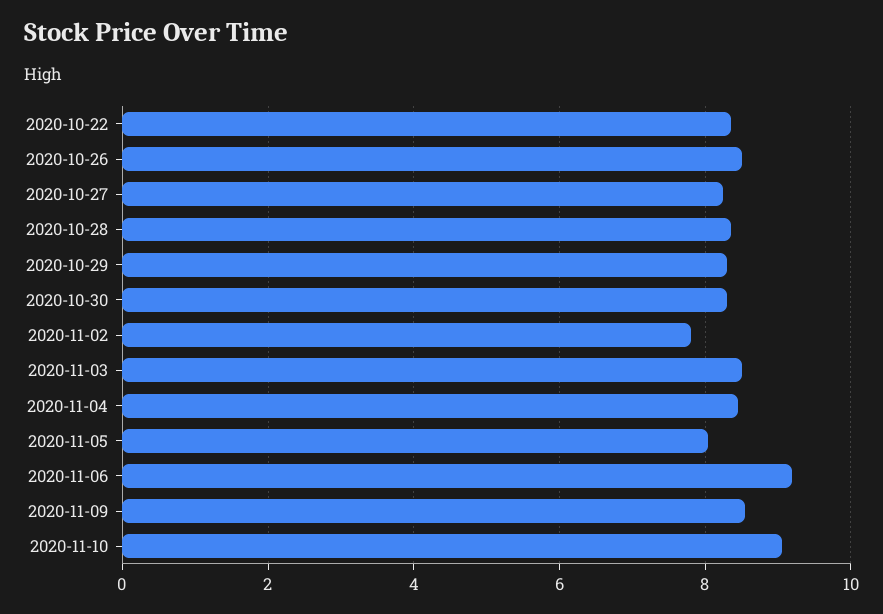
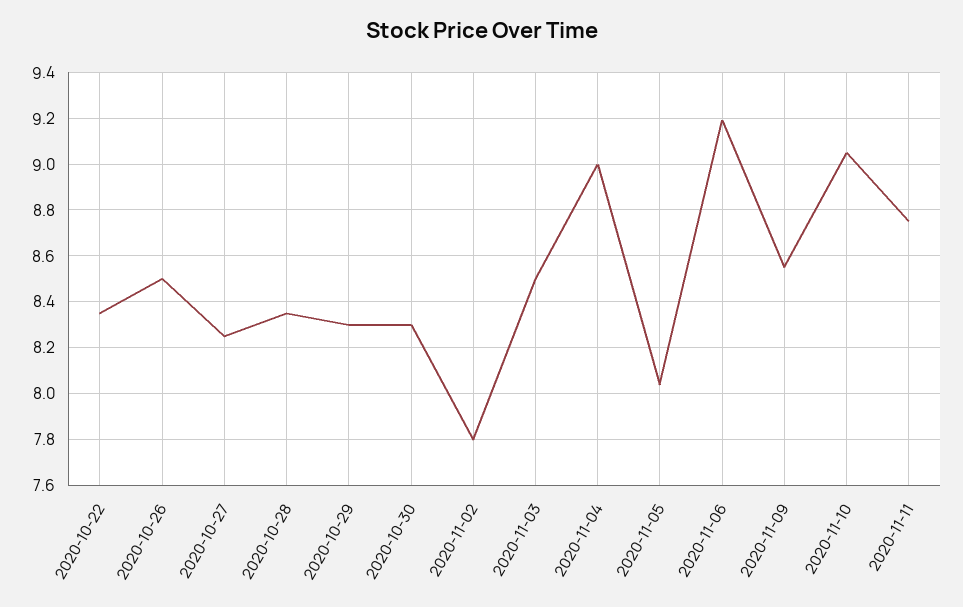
2020-11-04: 8.4 -> 9
2020-11-11: none -> 8.75

